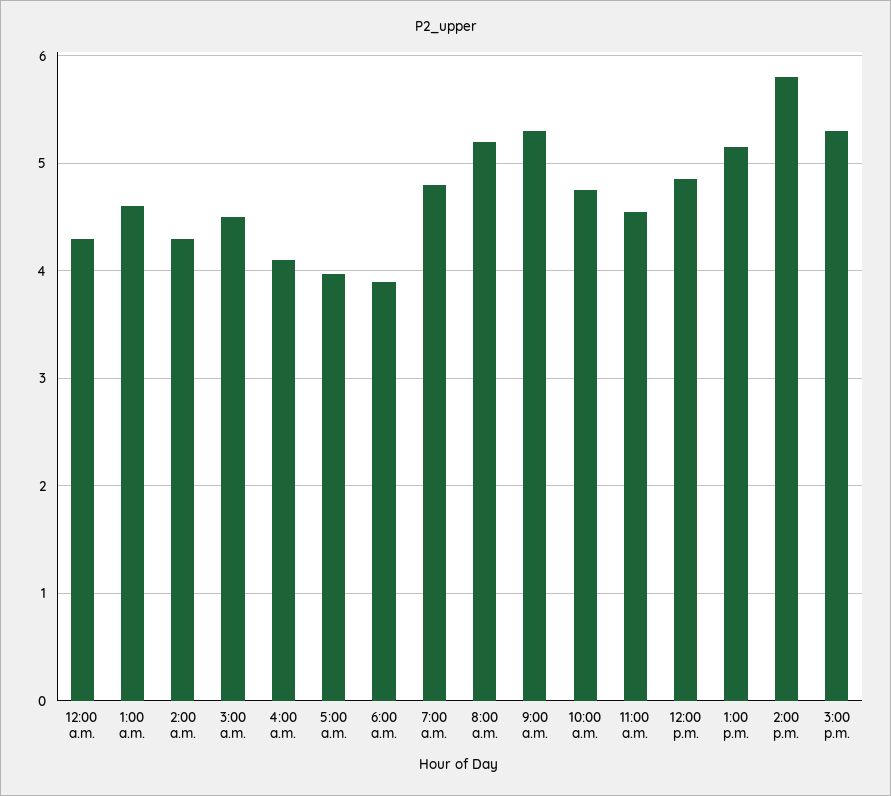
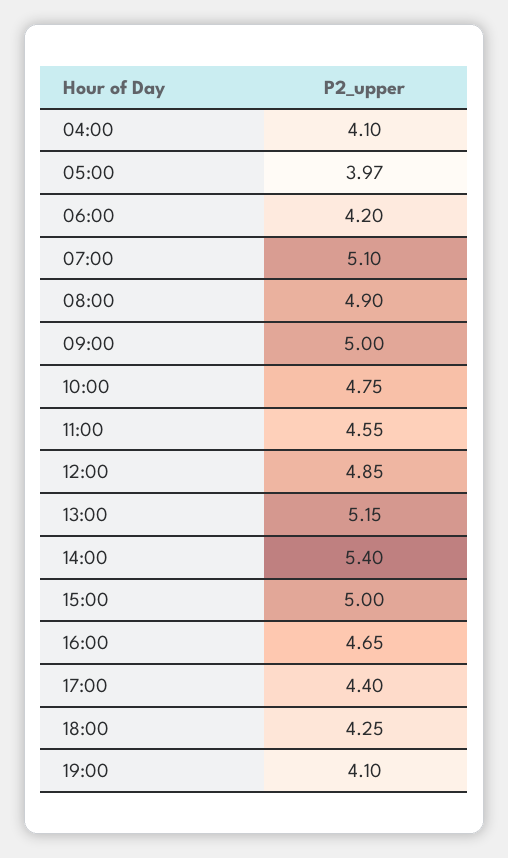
12:00 a.m.: 4.3 -> none
1:00 a.m.: 4.6 -> none
2:00 a.m.: 4.3 -> none
3:00 a.m.: 4.5 -> none
6:00 a.m.: 3.9 -> 4.2
7:00 a.m.: 4.8 -> 5.1
8:00 a.m.: 5.2 -> 4.9
9:00 a.m.: 5.3 -> 5
2:00 p.m.: 5.8 -> 5.4
3:00 p.m.: 5.3 -> 5
16:00: none -> 4.65
17:00: none -> 4.4
18:00: none -> 4.25
19:00: none -> 4.1

